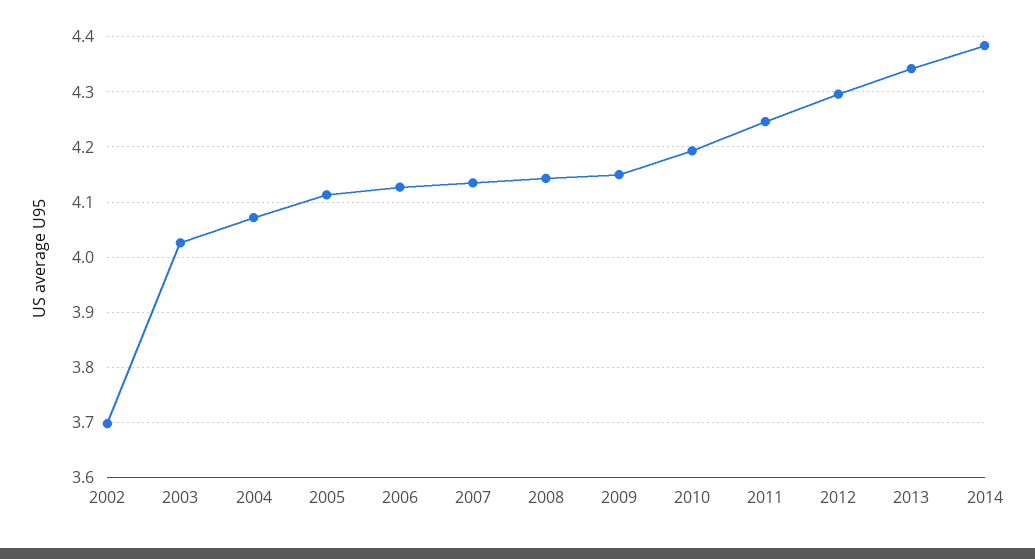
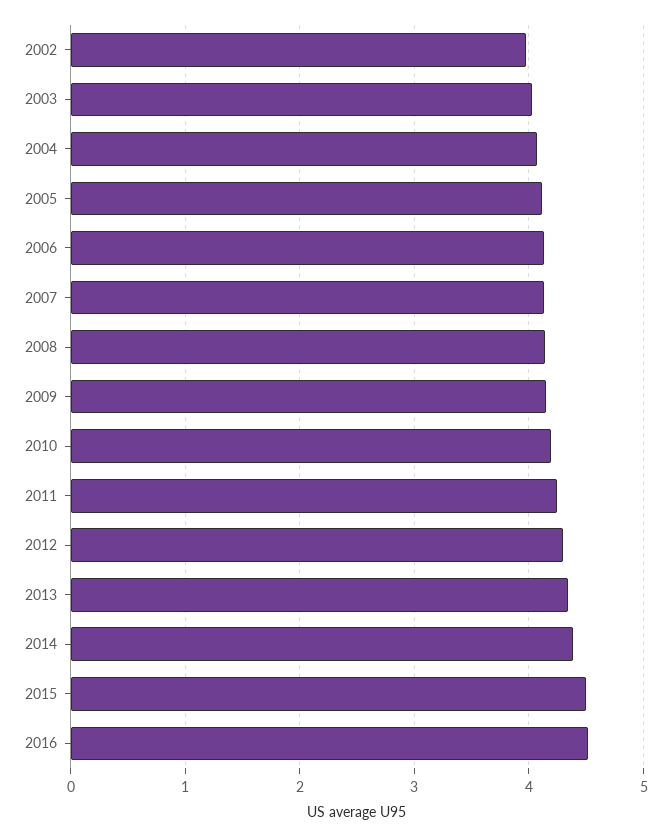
2002: 3.7 -> 4
2015: none -> 4.5
2016: none -> 4.5

